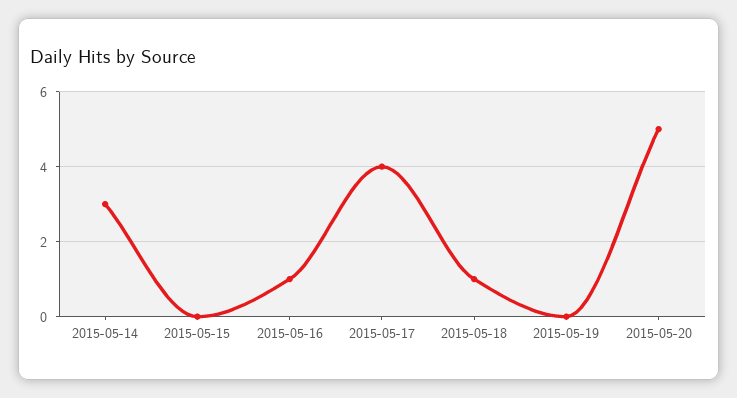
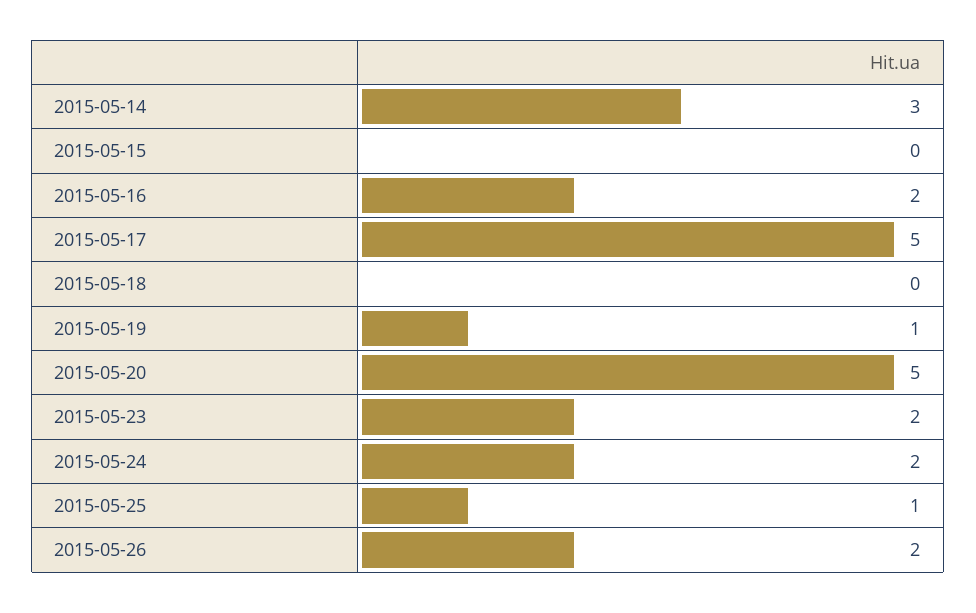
2015-05-16: 1 -> 2
2015-05-17: 4 -> 5
2015-05-18: 1 -> 0
2015-05-19: 0 -> 1
2015-05-23: none -> 2
2015-05-24: none -> 2
2015-05-25: none -> 1
2015-05-26: none -> 2

